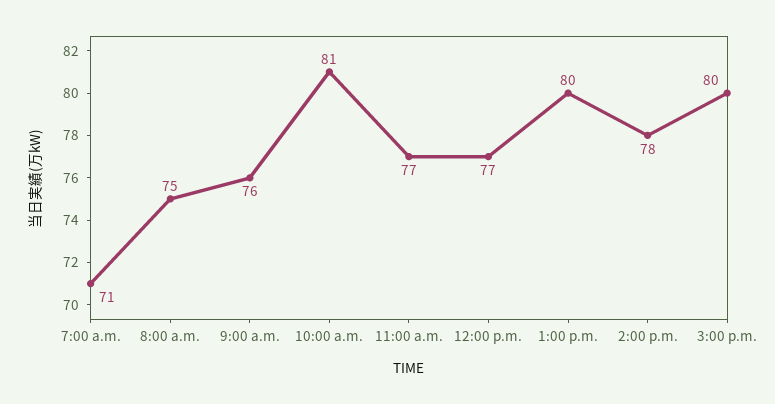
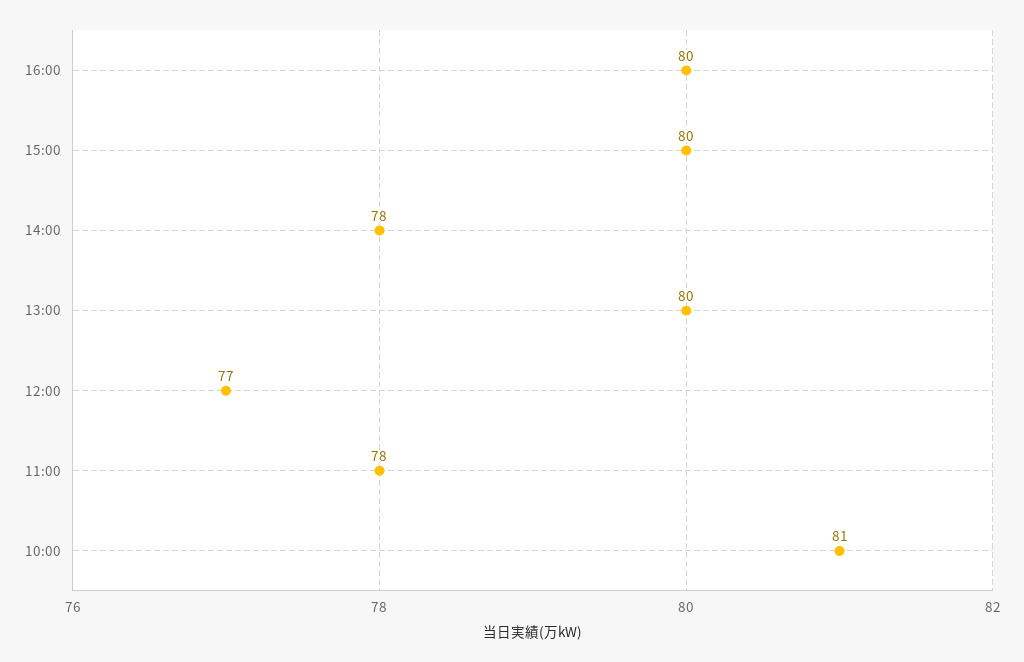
7:00 a.m.: 71 -> none
8:00 a.m.: 75 -> none
9:00 a.m.: 76 -> none
11:00 a.m.: 77 -> 78
16:00: none -> 80

